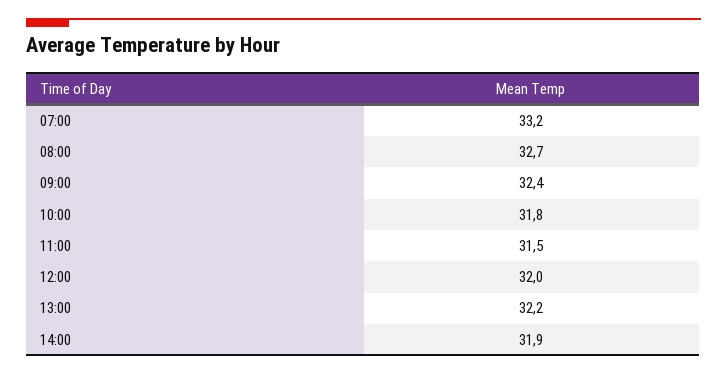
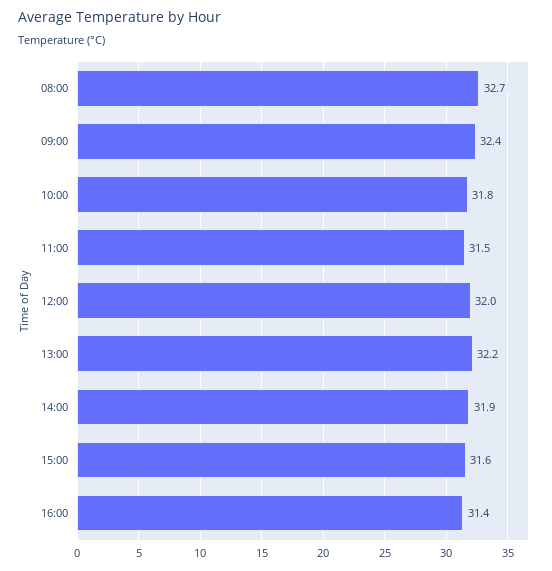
07:00: 33.2 -> none
15:00: none -> 31.6
16:00: none -> 31.4

